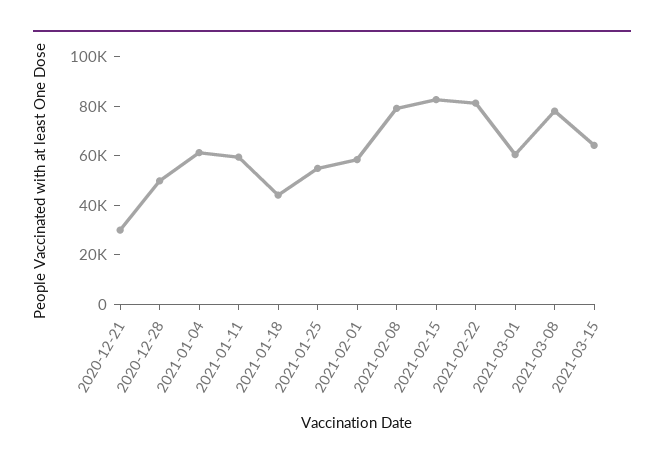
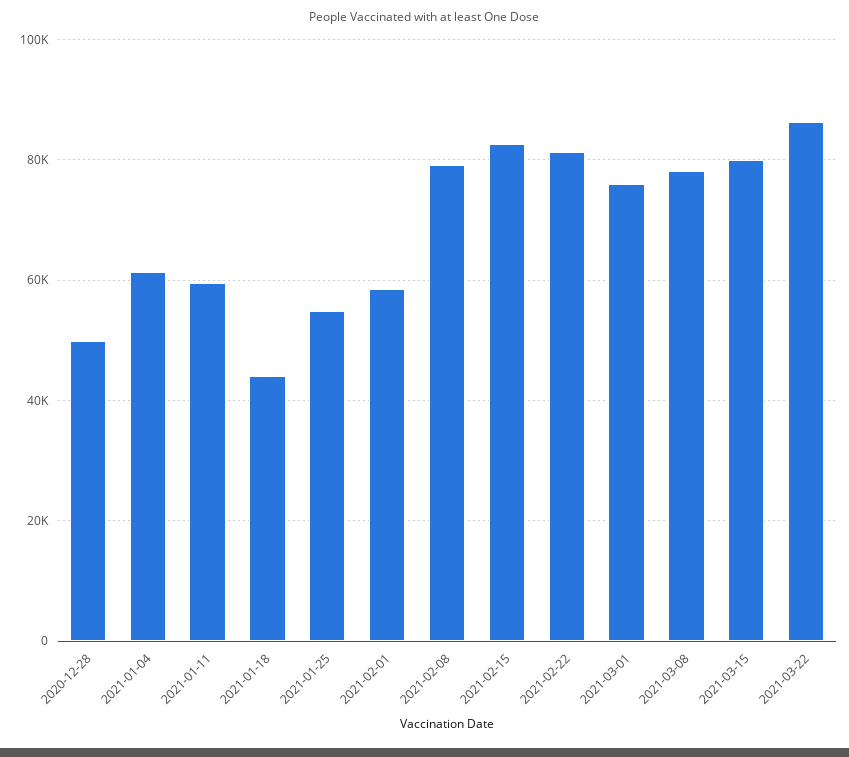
2020-12-21: 30000 -> none
2021-03-01: 60000 -> 76000
2021-03-15: 65000 -> 80000
2021-03-22: none -> 86000

